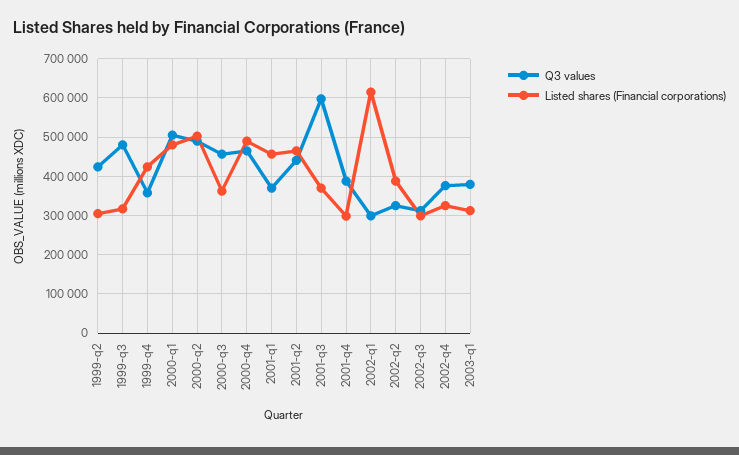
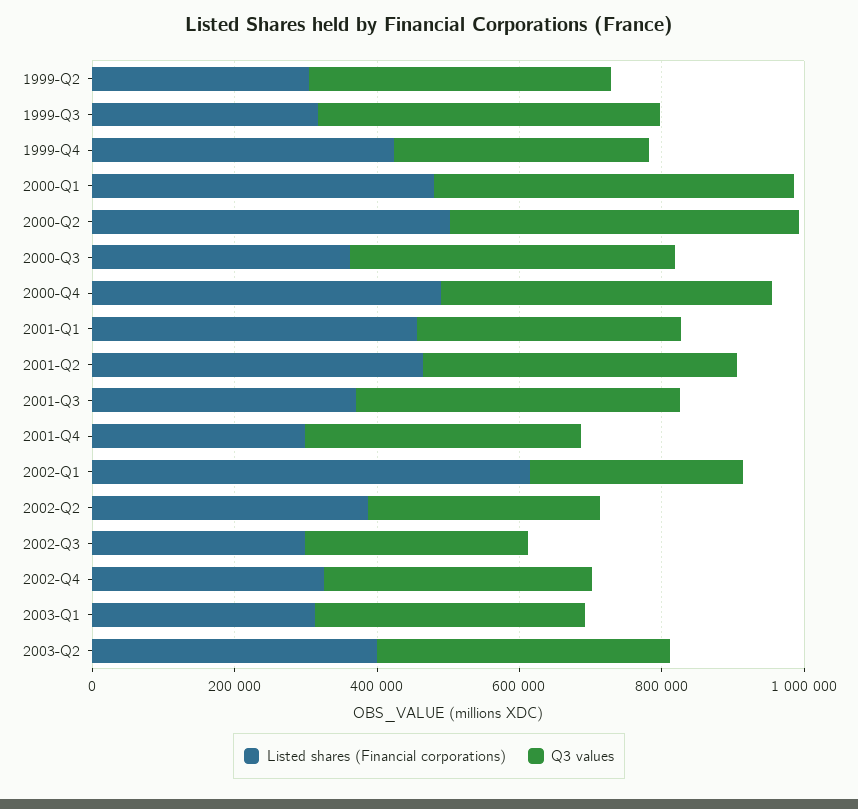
Q3 values, 2001-q3: 600000 -> 450000
Listed shares (Financial corporations), 2003-Q2: none -> 400000
Q3 values, 2003-Q2: none -> 400000

